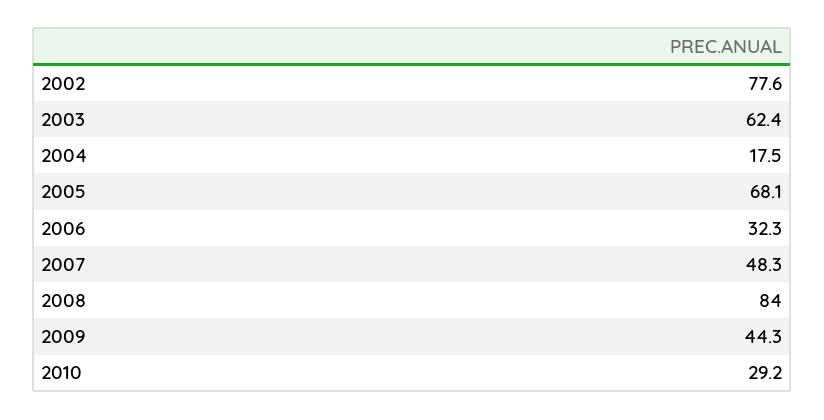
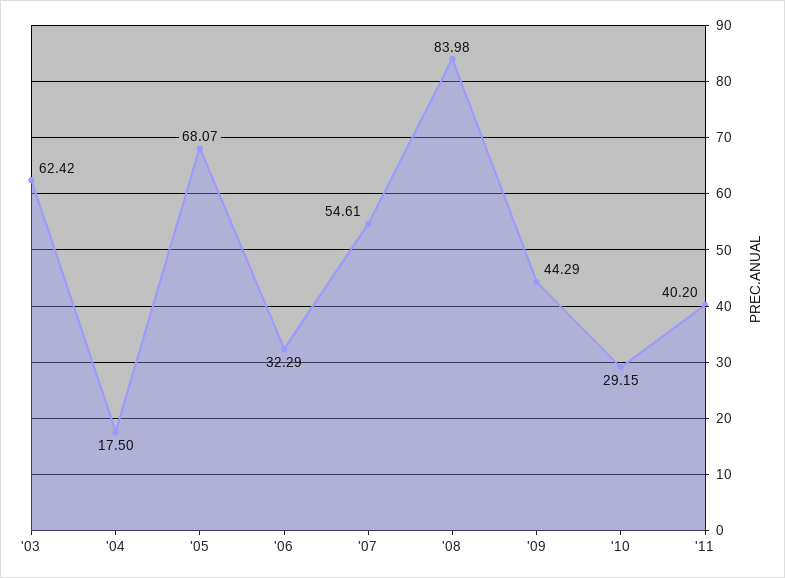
2002: 77.6 -> none
2007: 48.3 -> 54.61
'11: none -> 40.2

